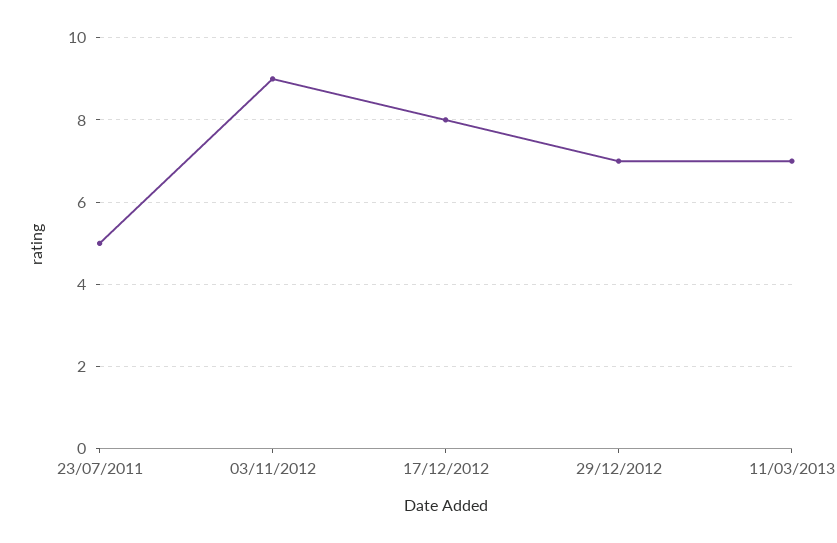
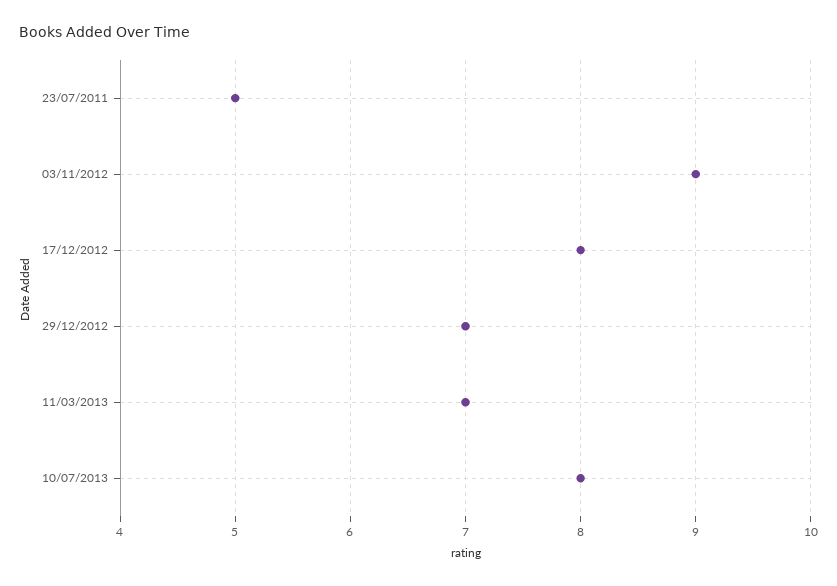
10/07/2013: none -> 8

